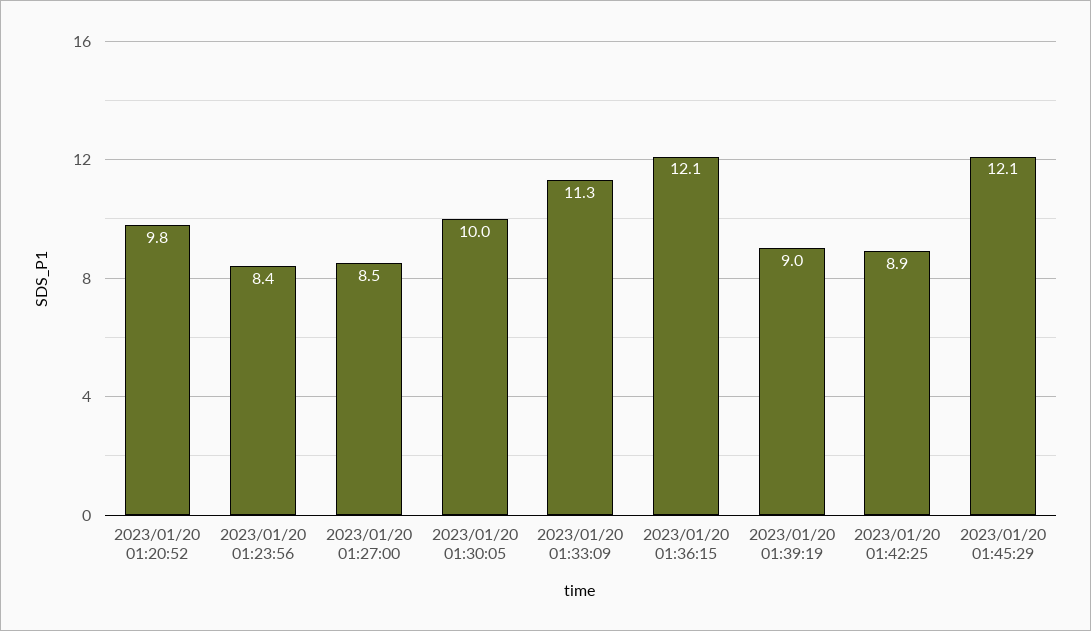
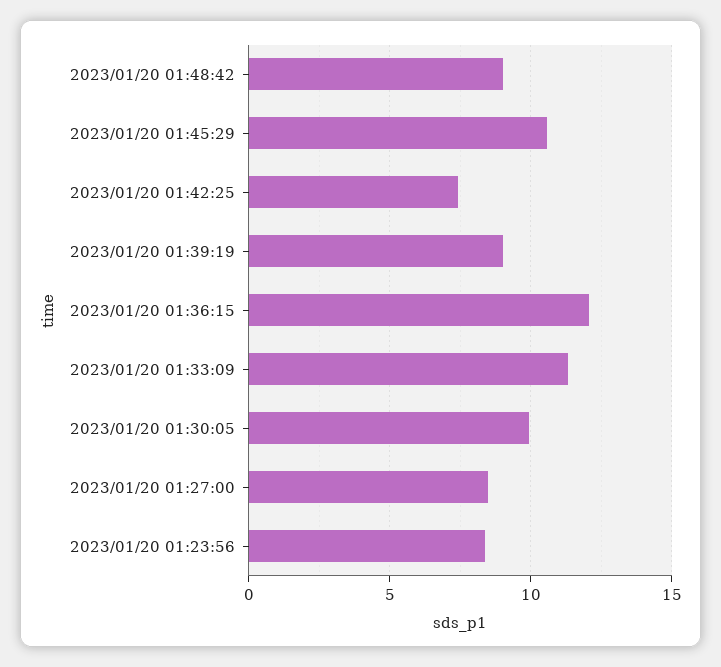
2023/01/20 01:20:52: 9.8 -> none
2023/01/20 01:42:25: 8.9 -> 7.5
2023/01/20 01:45:29: 12.1 -> 10.5
2023/01/20 01:48:42: none -> 9

